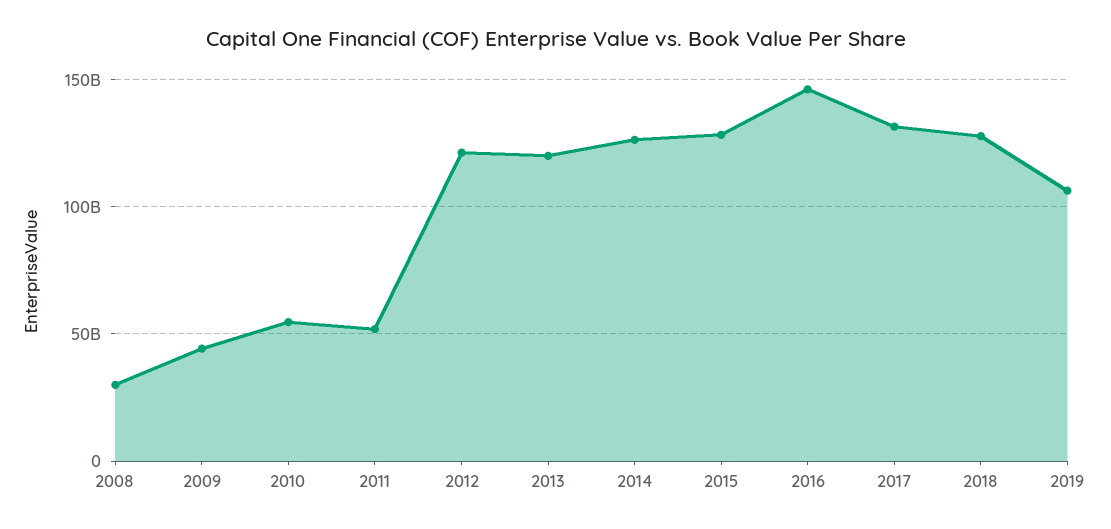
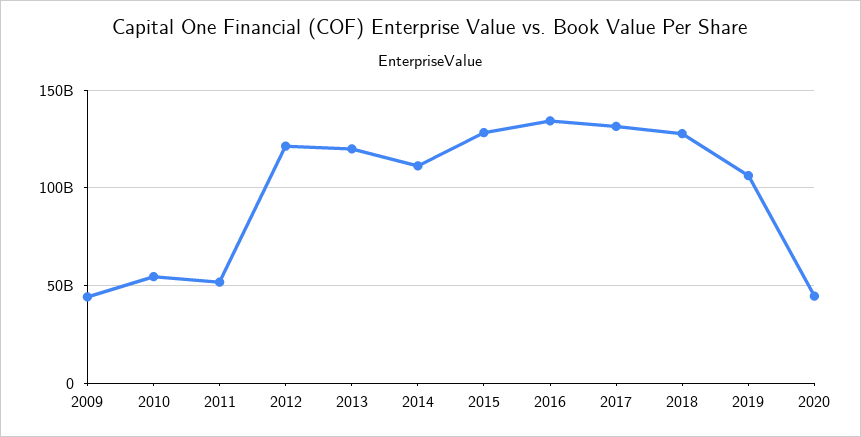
2008: 30000000000 -> none
2014: 125000000000 -> 110000000000
2016: 145000000000 -> 135000000000
2020: none -> 45000000000

